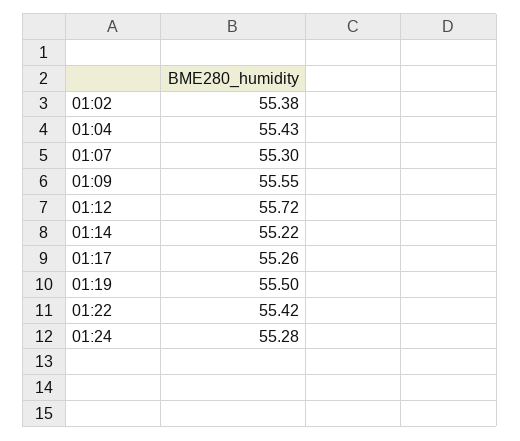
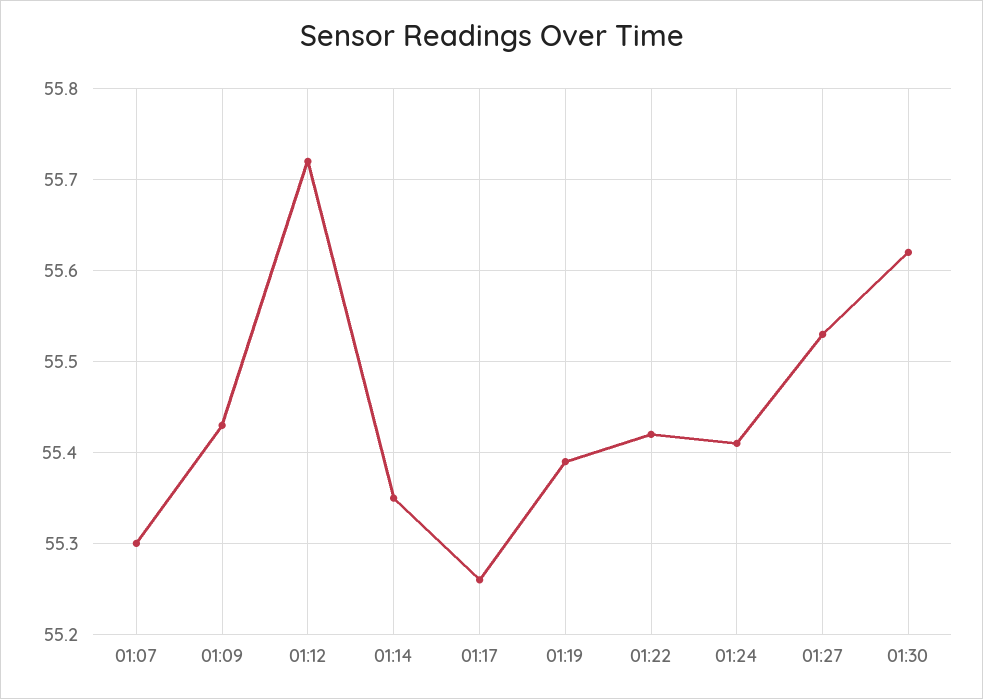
01:02: 55.38 -> none
01:04: 55.43 -> none
01:09: 55.55 -> 55.43
01:14: 55.22 -> 55.35
01:19: 55.5 -> 55.39
01:24: 55.28 -> 55.41
01:27: none -> 55.53
01:30: none -> 55.62

